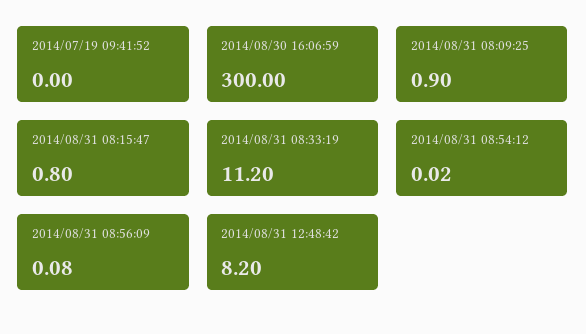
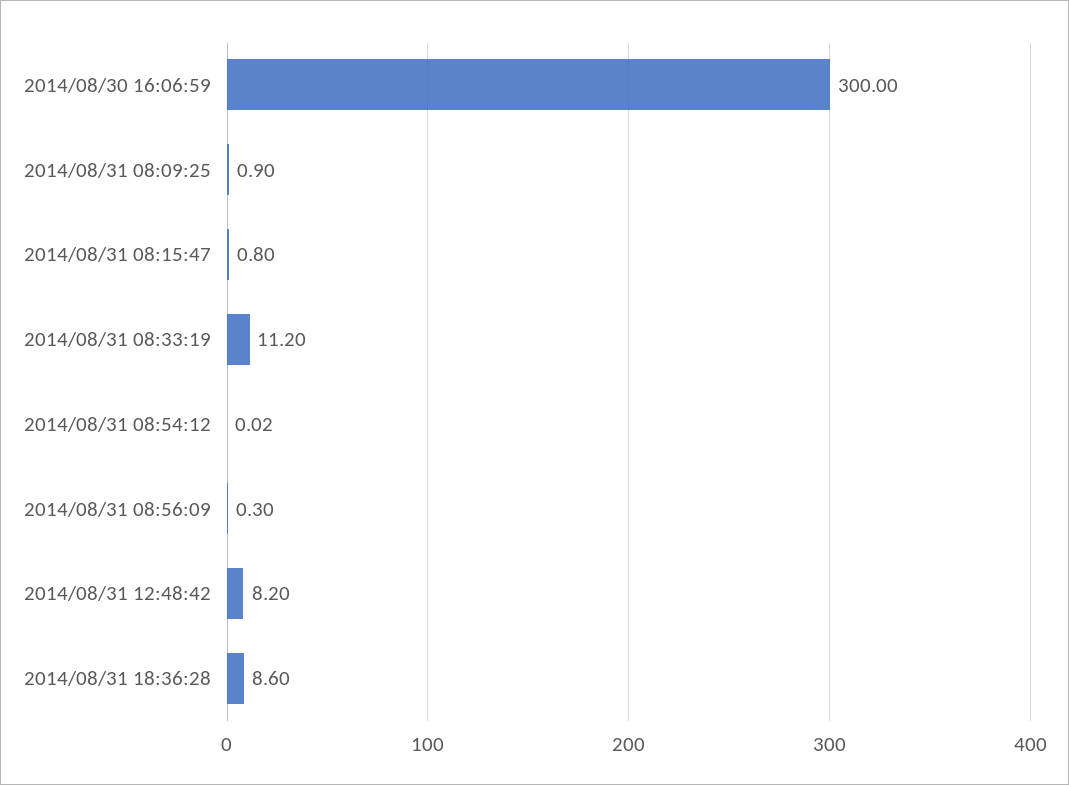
2014/07/19 09:41:52: 0 -> none
2014/08/31 08:56:09: 0.08 -> 0.3
2014/08/31 18:36:28: none -> 8.6

